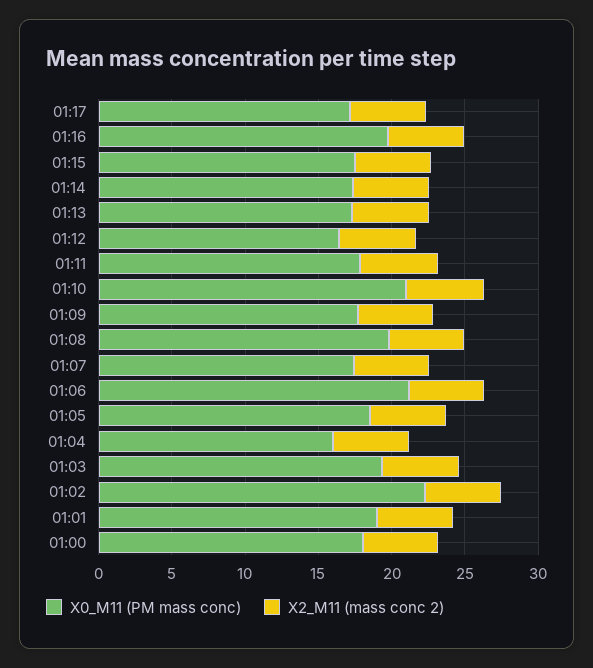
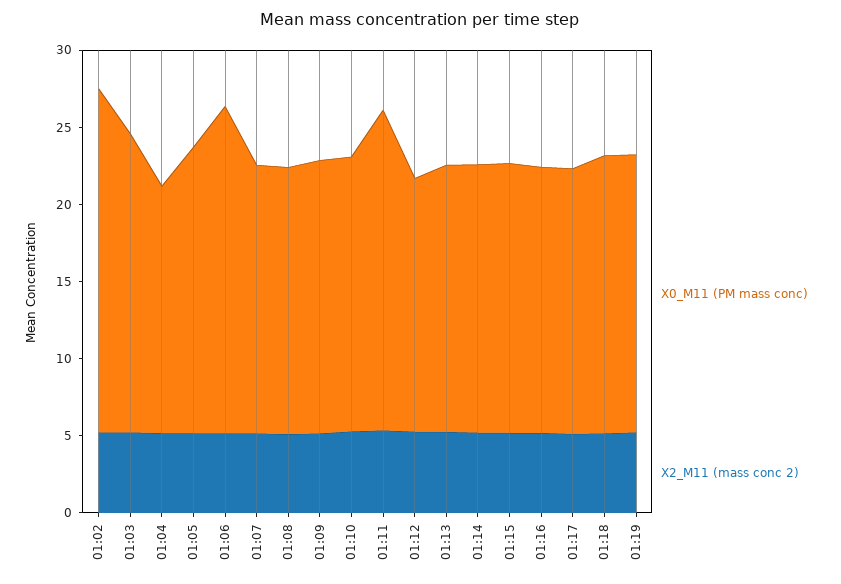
X0_M11 (PM mass conc), 01:16: 20 -> 17
X0_M11 (PM mass conc), 01:11: 18 -> 21
X0_M11 (PM mass conc), 01:10: 21 -> 18
X0_M11 (PM mass conc), 01:08: 20 -> 17
X0_M11 (PM mass conc), 01:01: 19 -> none
X2_M11 (mass conc 2), 01:01: 5 -> none
X0_M11 (PM mass conc), 01:00: 18 -> none
X2_M11 (mass conc 2), 01:00: 5 -> none
X0_M11 (PM mass conc), 01:18: none -> 18
X2_M11 (mass conc 2), 01:18: none -> 5
X0_M11 (PM mass conc), 01:19: none -> 18
X2_M11 (mass conc 2), 01:19: none -> 5

